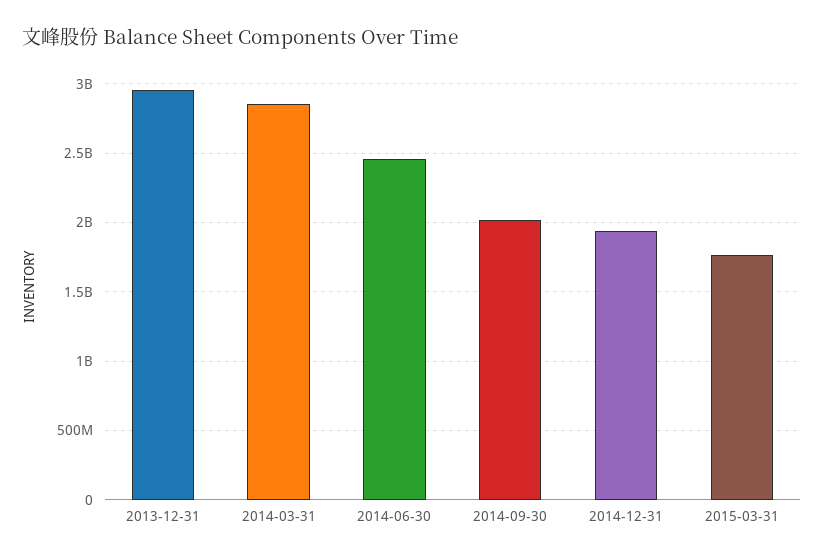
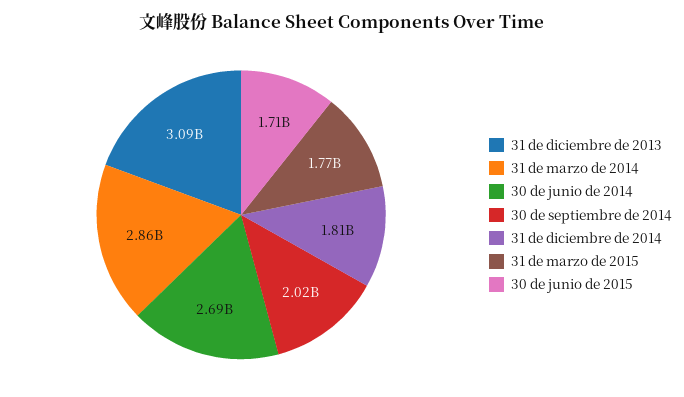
2013-12-31: 2950000000 -> 3090000000
2014-06-30: 2450000000 -> 2690000000
2014-12-31: 1950000000 -> 1810000000
30 de junio de 2015: none -> 1710000000

